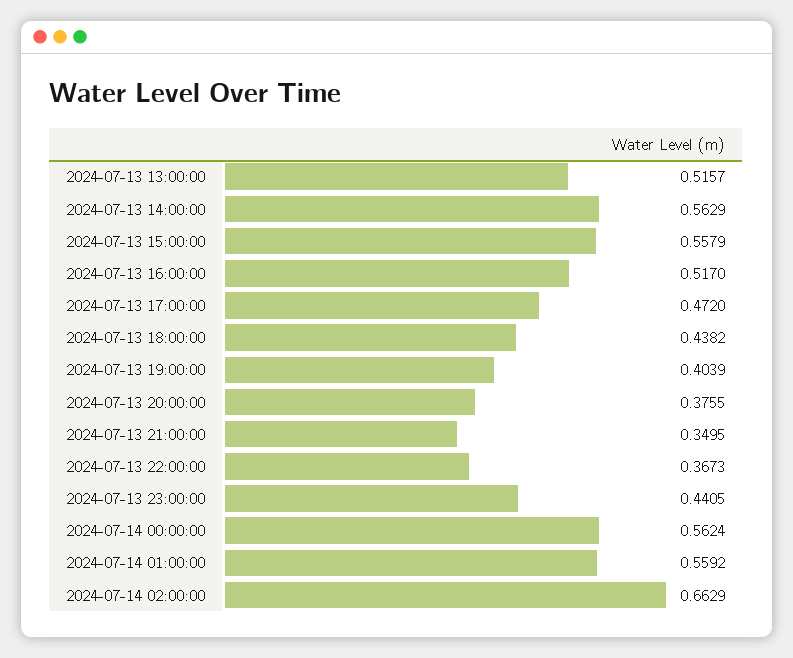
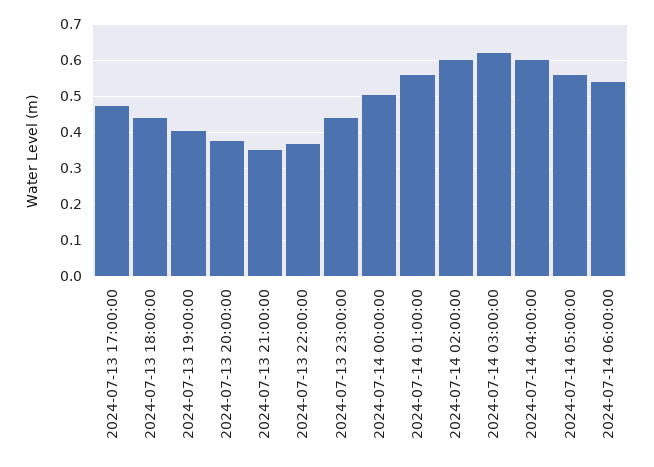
2024-07-13 13:00:00: 0.5157 -> none
2024-07-13 14:00:00: 0.5629 -> none
2024-07-13 15:00:00: 0.5579 -> none
2024-07-13 16:00:00: 0.517 -> none
2024-07-14 00:00:00: 0.5624 -> 0.5
2024-07-14 02:00:00: 0.6629 -> 0.6
2024-07-14 03:00:00: none -> 0.62
2024-07-14 04:00:00: none -> 0.6
2024-07-14 05:00:00: none -> 0.56
2024-07-14 06:00:00: none -> 0.54

